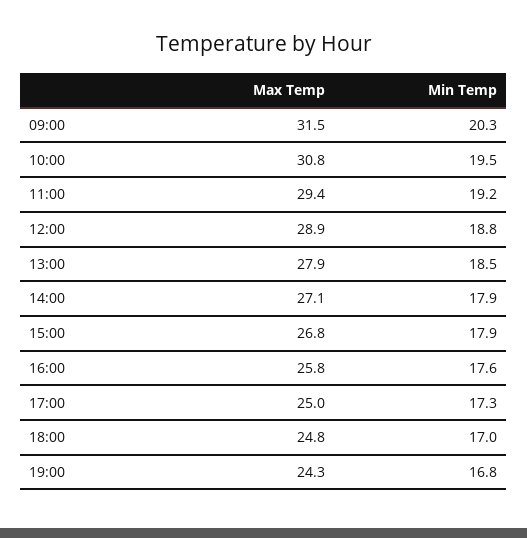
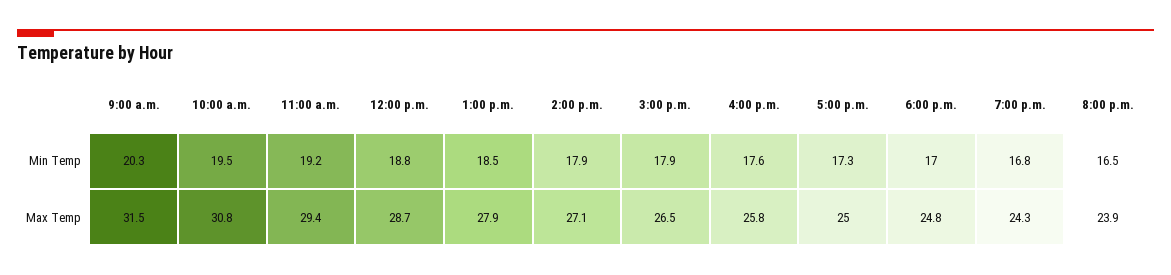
Max Temp, 12:00: 28.9 -> 28.7
Max Temp, 15:00: 26.8 -> 26.5
Min Temp, 8:00 p.m.: none -> 16.5
Max Temp, 8:00 p.m.: none -> 23.9

